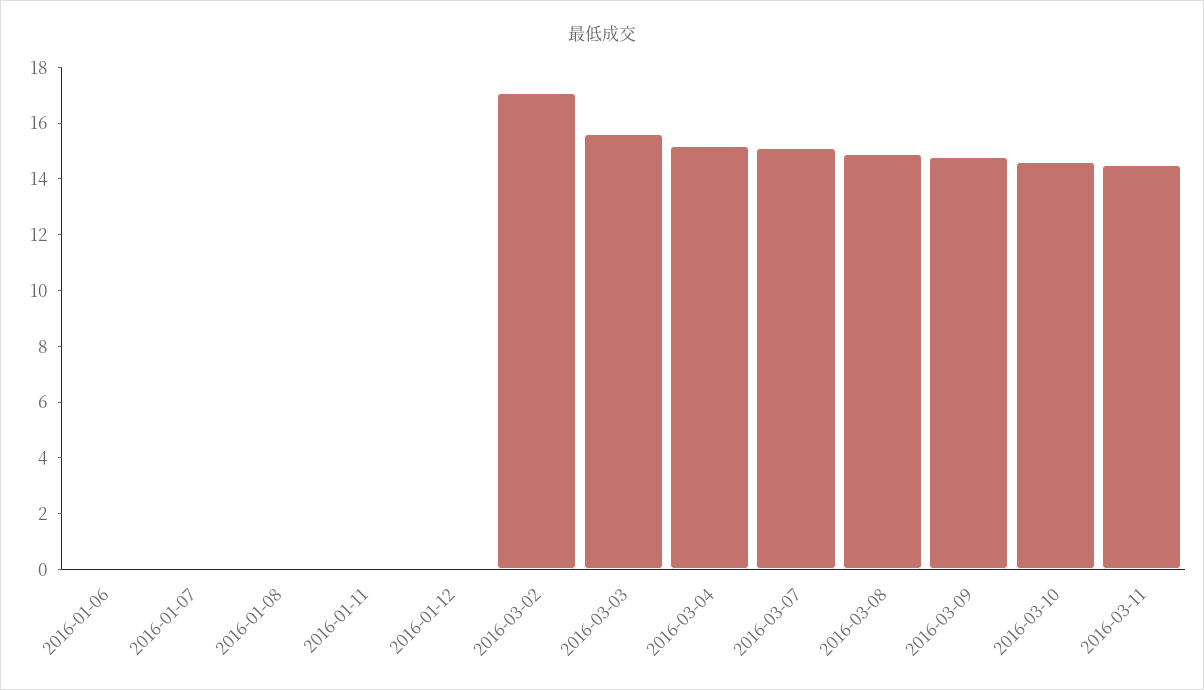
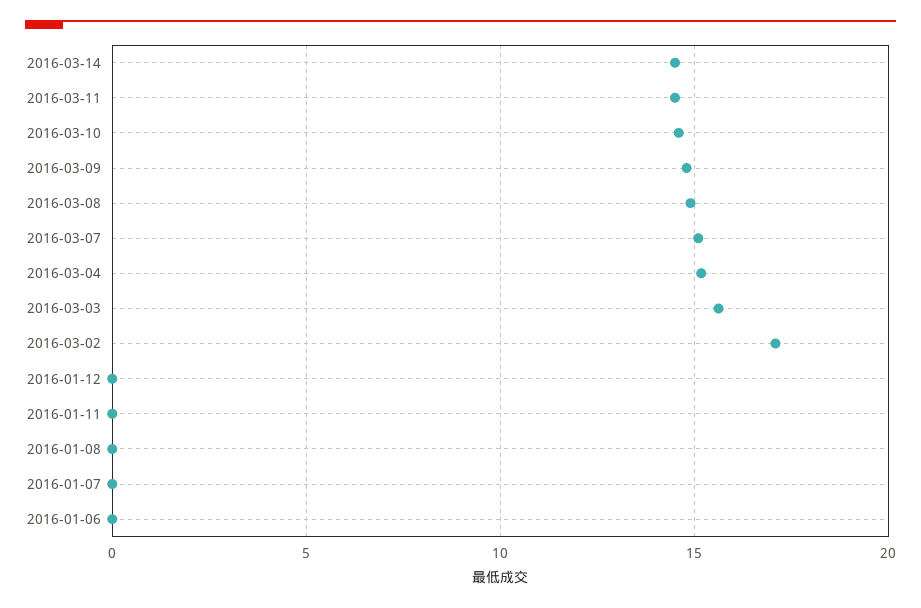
2016-03-14: none -> 14.5

